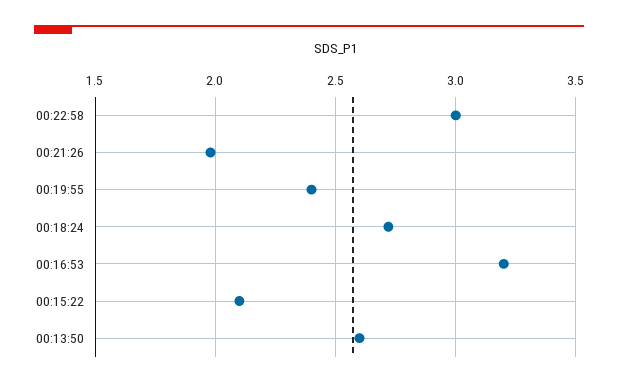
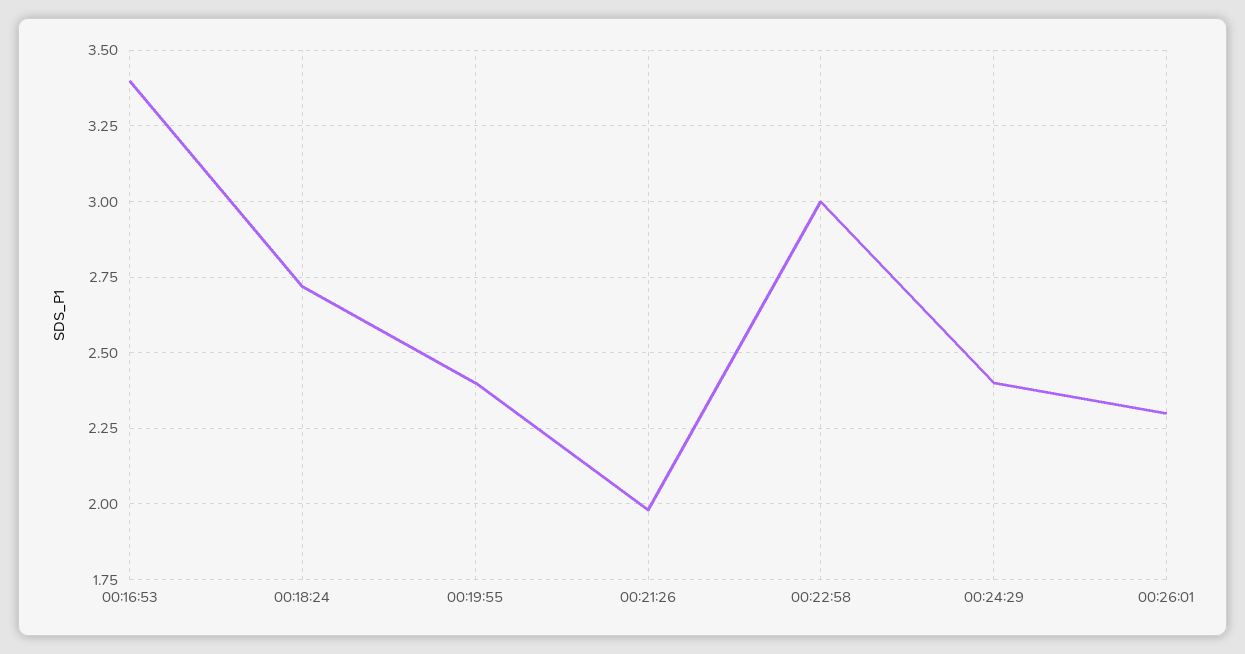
00:16:53: 3.2 -> 3.4
00:15:22: 2.1 -> none
00:13:50: 2.6 -> none
00:24:29: none -> 2.4
00:26:01: none -> 2.3

